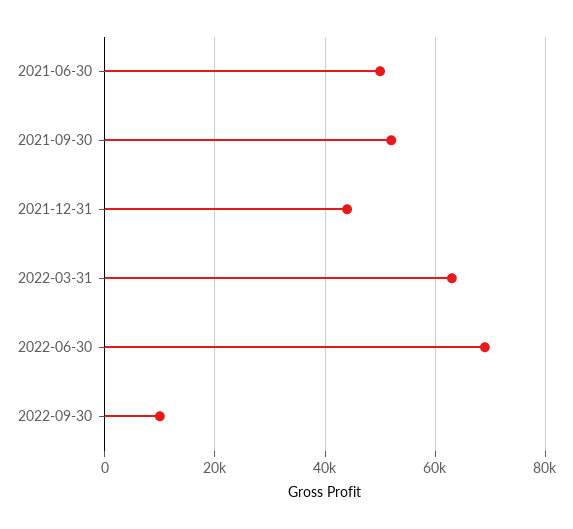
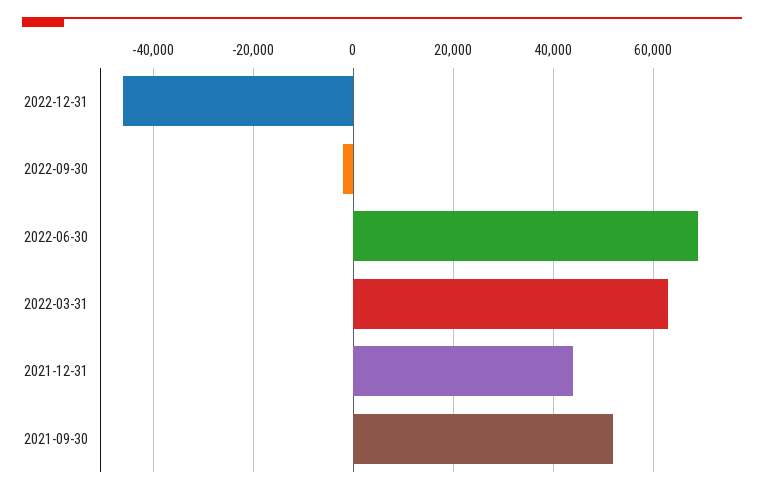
2021-06-30: 50000 -> none
2022-09-30: 10000 -> -2000
2022-12-31: none -> -46000

